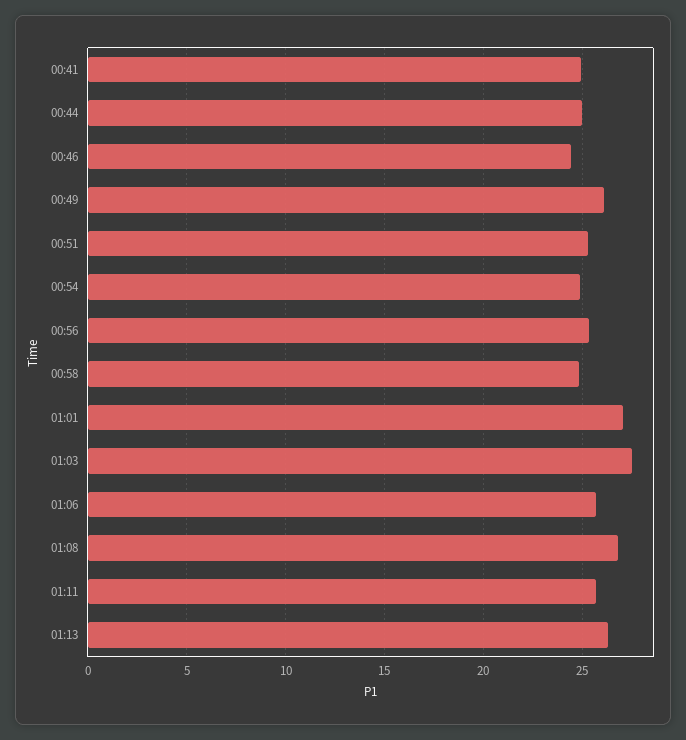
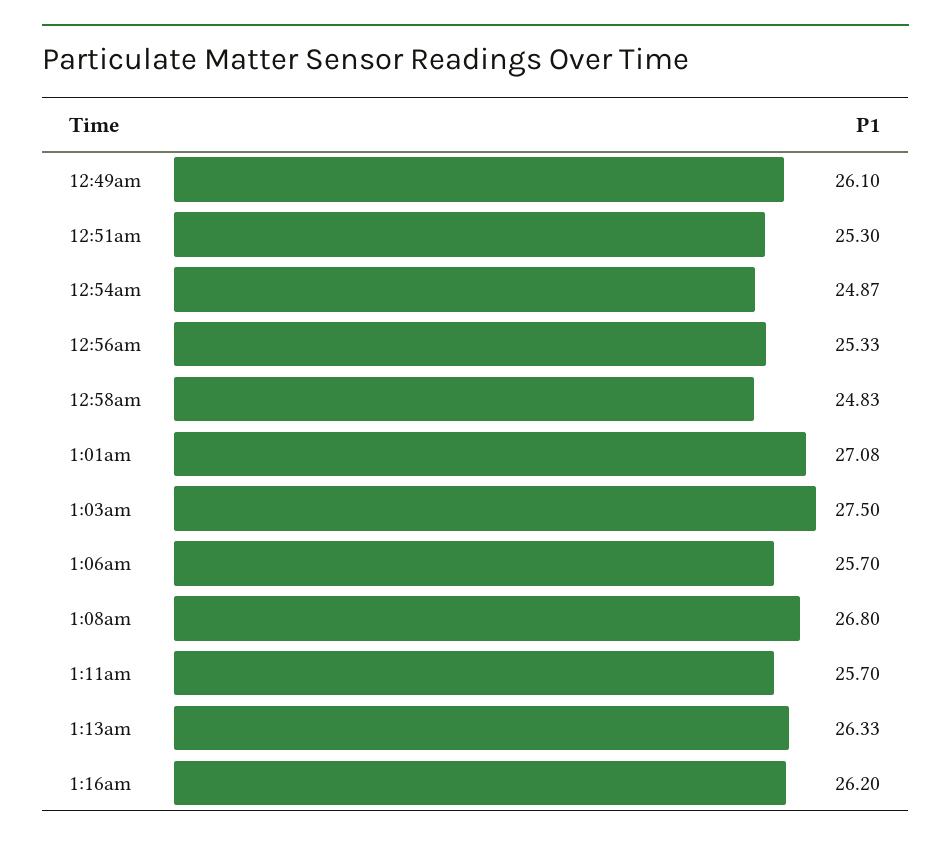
00:41: 25 -> none
00:44: 25 -> none
00:46: 24.5 -> none
1:16am: none -> 26.2

